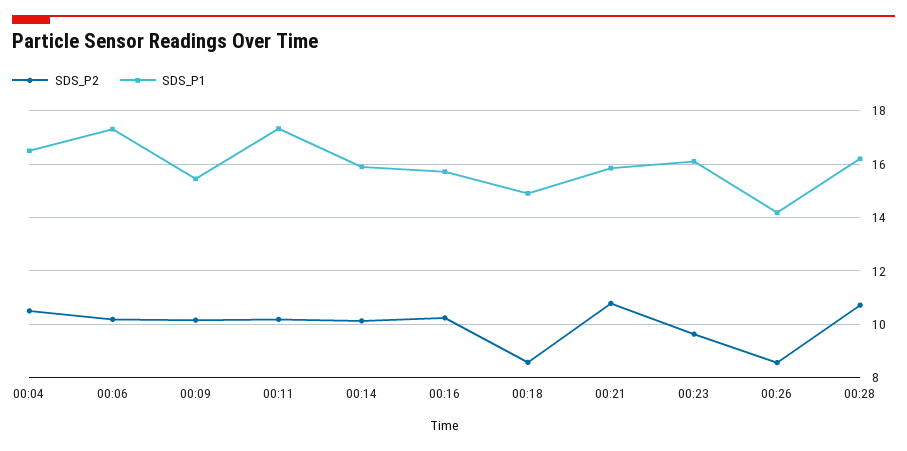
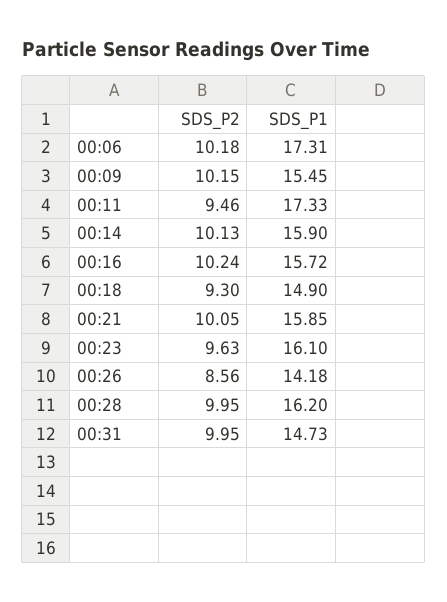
SDS_P2, 00:04: 10.5 -> none
SDS_P1, 00:04: 16.5 -> none
SDS_P2, 00:11: 10.25 -> 9.46
SDS_P2, 00:18: 8.5 -> 9.3
SDS_P2, 00:21: 10.75 -> 10.05
SDS_P2, 00:28: 10.75 -> 9.95
SDS_P2, 00:31: none -> 9.95
SDS_P1, 00:31: none -> 14.73

